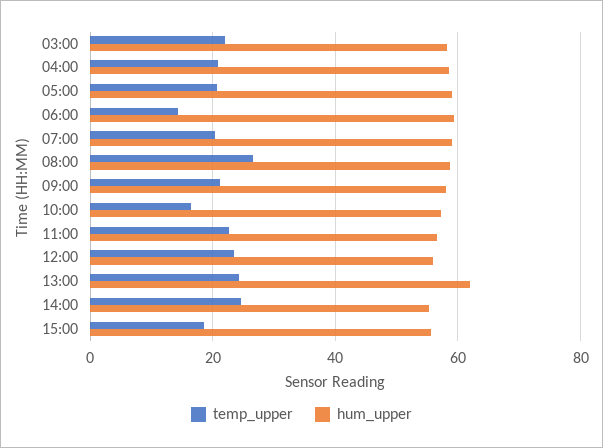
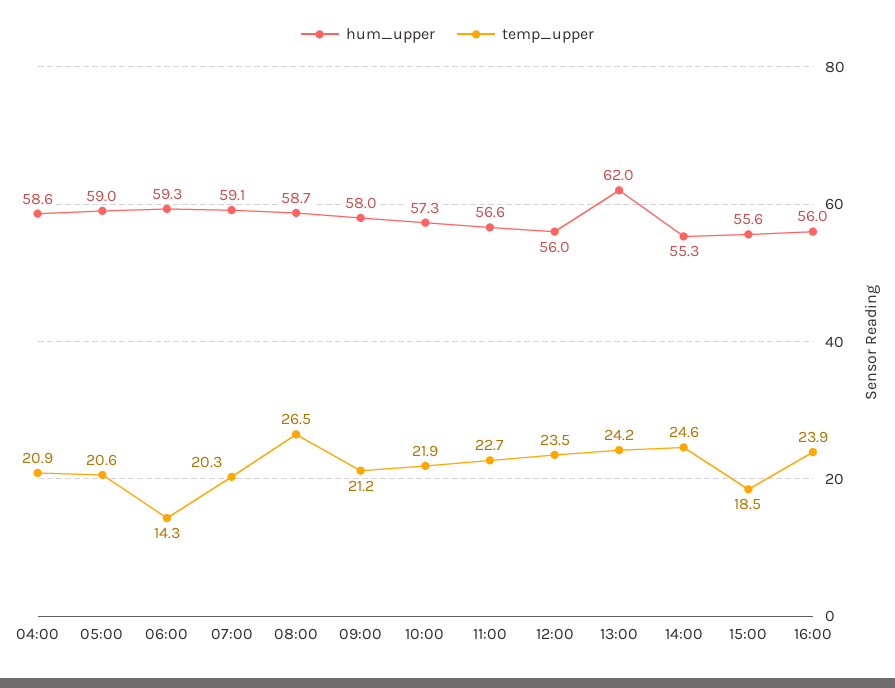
temp_upper, 03:00: 22 -> none
hum_upper, 03:00: 58 -> none
temp_upper, 10:00: 16 -> 21.9
hum_upper, 16:00: none -> 56
temp_upper, 16:00: none -> 23.9

